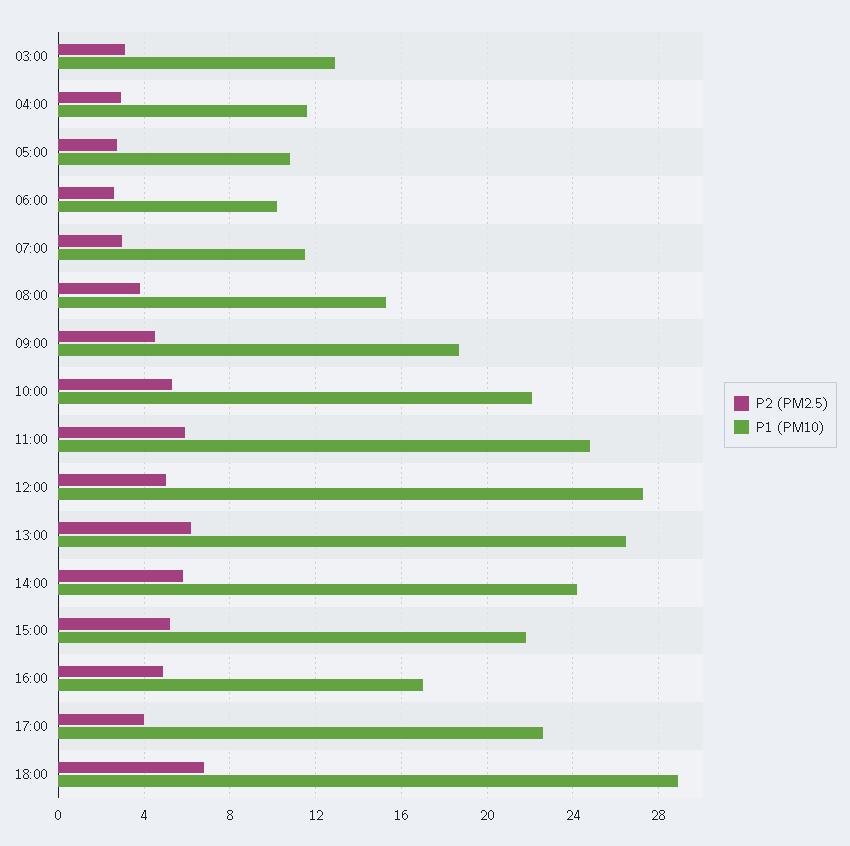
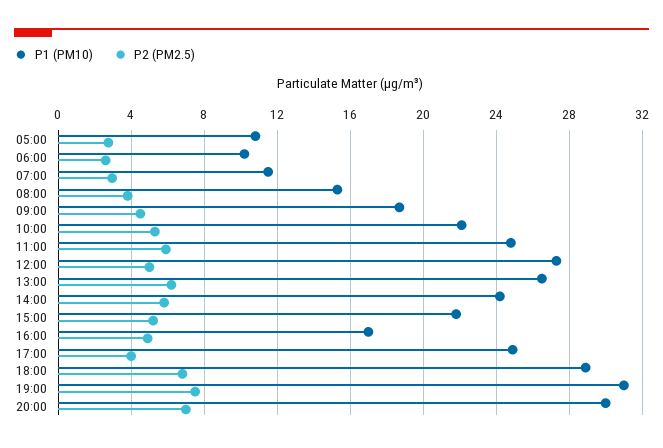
P2 (PM2.5), 03:00: 3 -> none
P1 (PM10), 03:00: 13 -> none
P2 (PM2.5), 04:00: 3 -> none
P1 (PM10), 04:00: 11.5 -> none
P1 (PM10), 17:00: 22.5 -> 25
P1 (PM10), 19:00: none -> 31
P2 (PM2.5), 19:00: none -> 7.5
P1 (PM10), 20:00: none -> 30
P2 (PM2.5), 20:00: none -> 7

